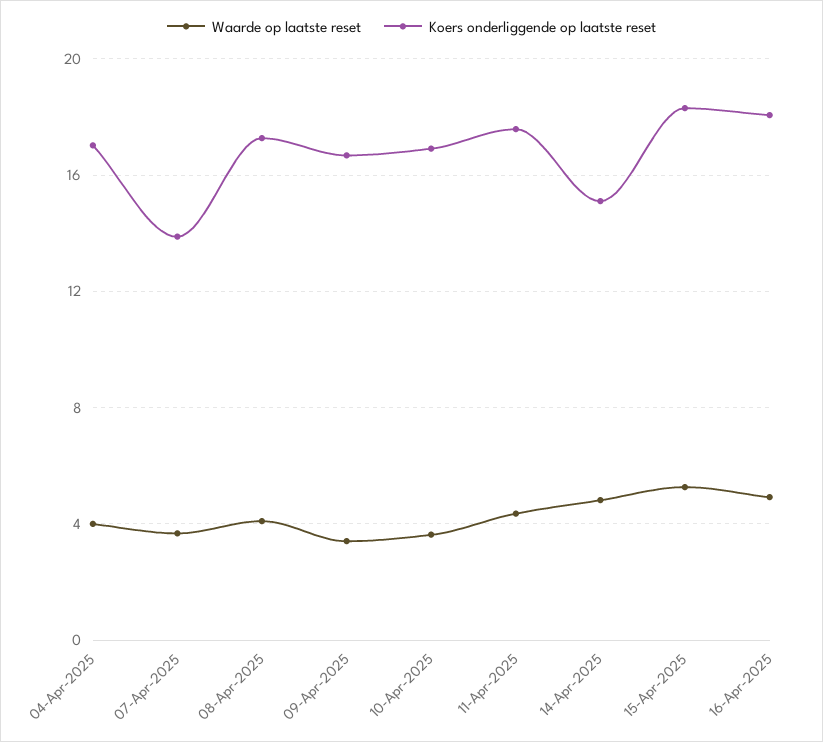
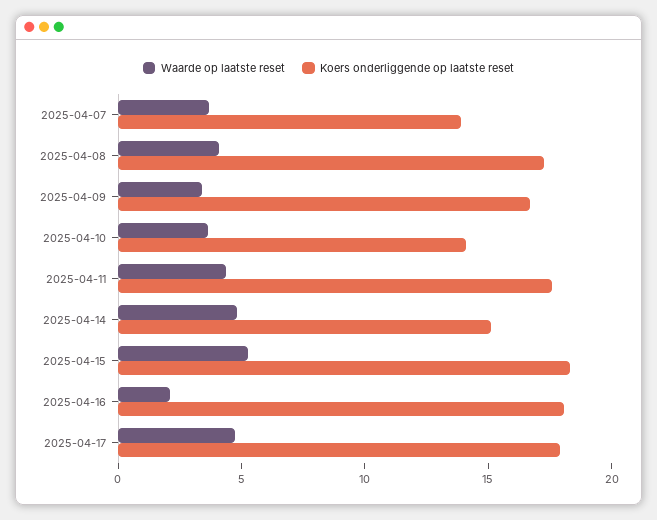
Waarde op laatste reset, 04-Apr-2025: 4 -> none
Koers onderliggende op laatste reset, 04-Apr-2025: 17 -> none
Koers onderliggende op laatste reset, 10-Apr-2025: 17 -> 14
Waarde op laatste reset, 16-Apr-2025: 5 -> 2
Waarde op laatste reset, 2025-04-17: none -> 5
Koers onderliggende op laatste reset, 2025-04-17: none -> 18

